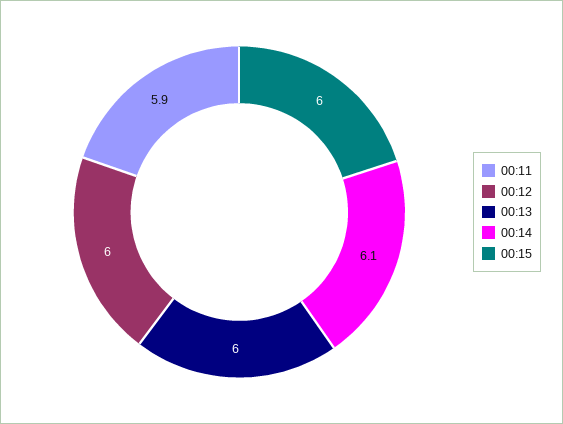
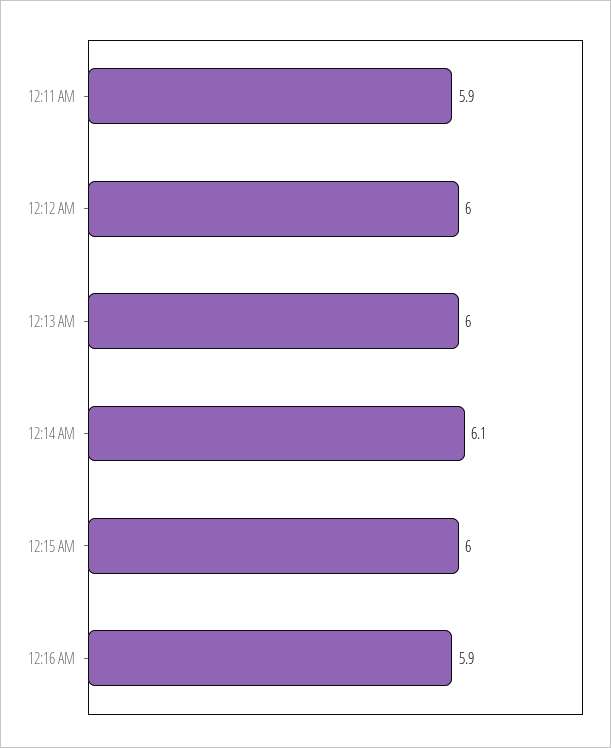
12:16 AM: none -> 5.9

